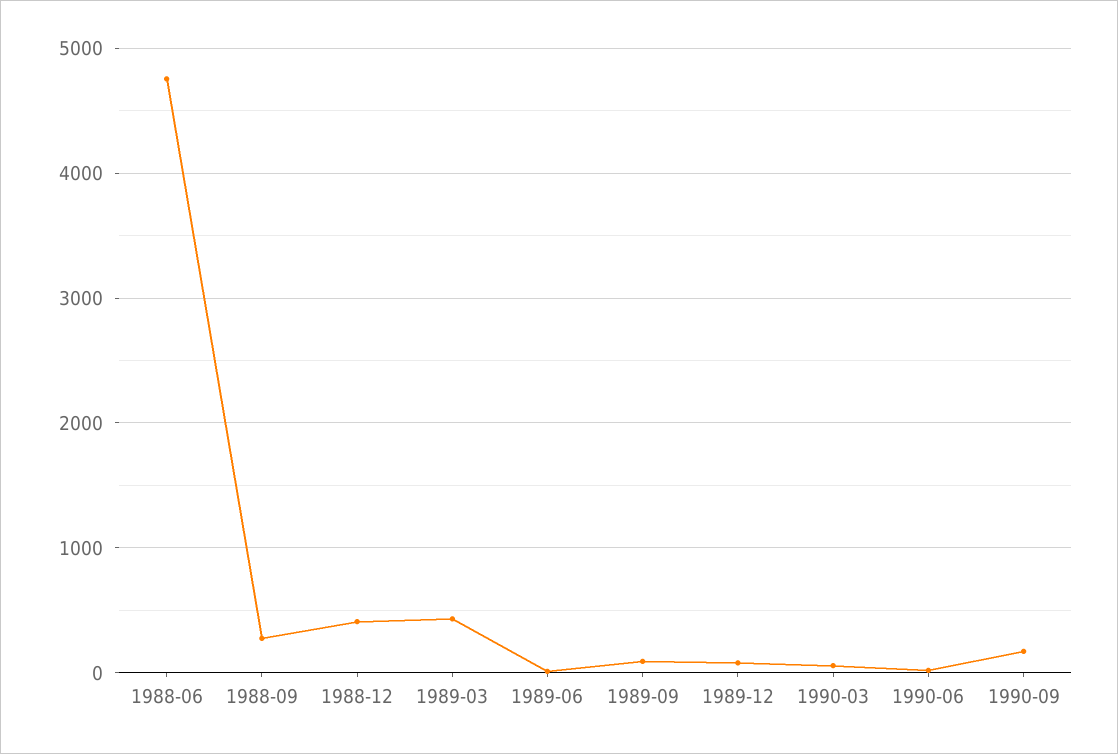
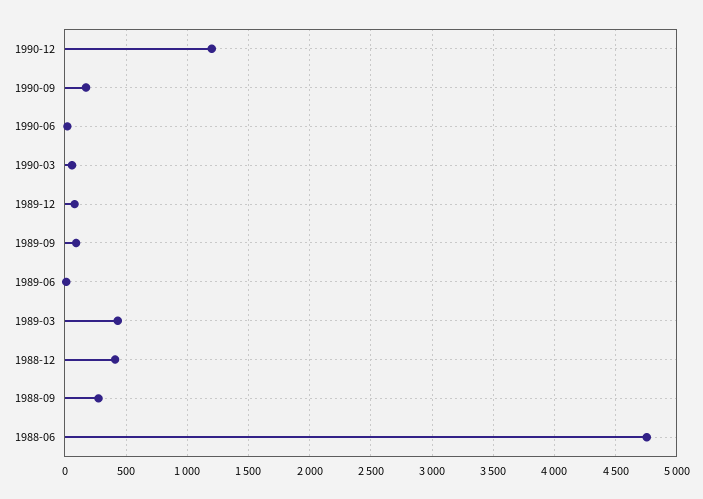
1990-12: none -> 1200

